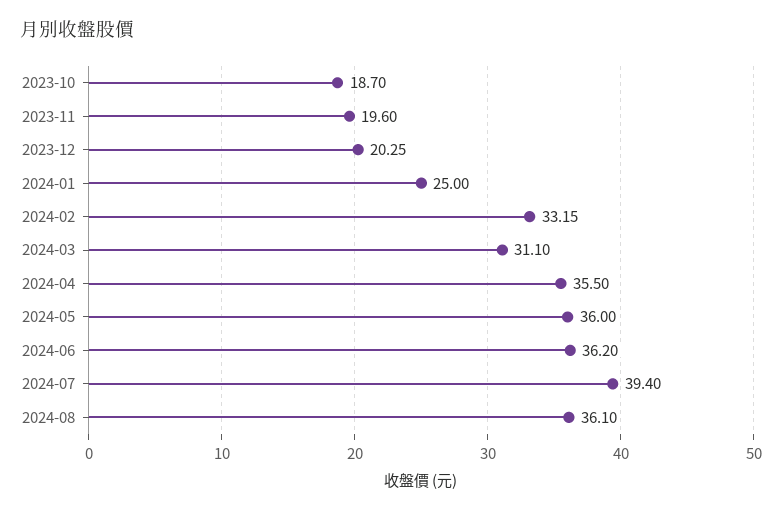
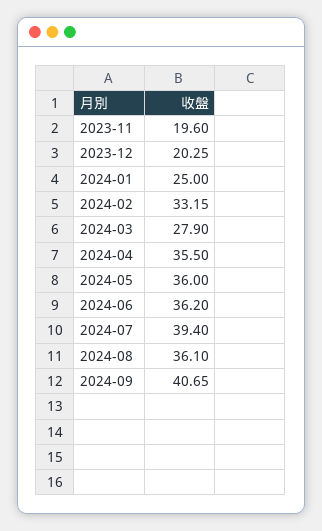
2023-10: 18.7 -> none
2024-03: 31.1 -> 27.9
2024-09: none -> 40.65

